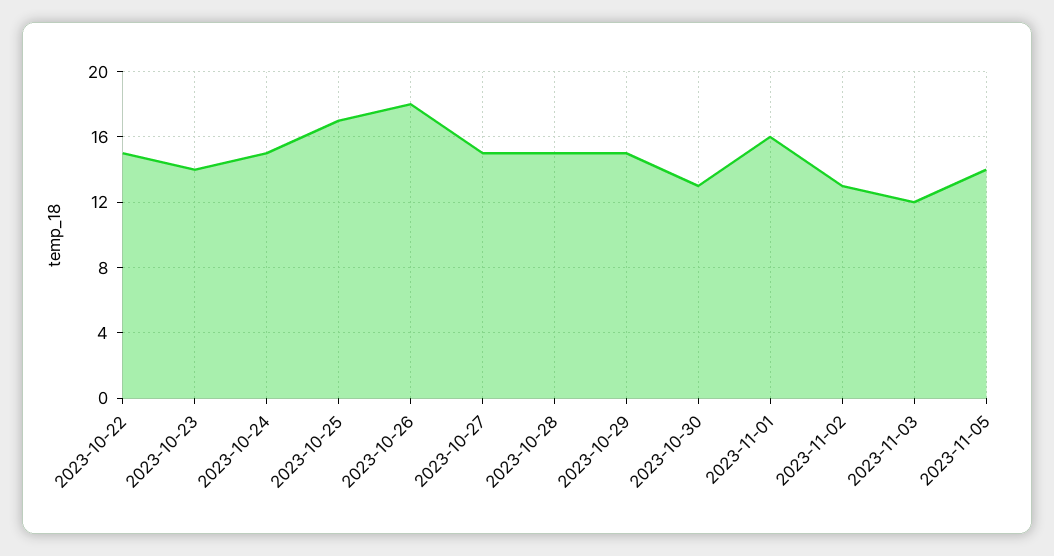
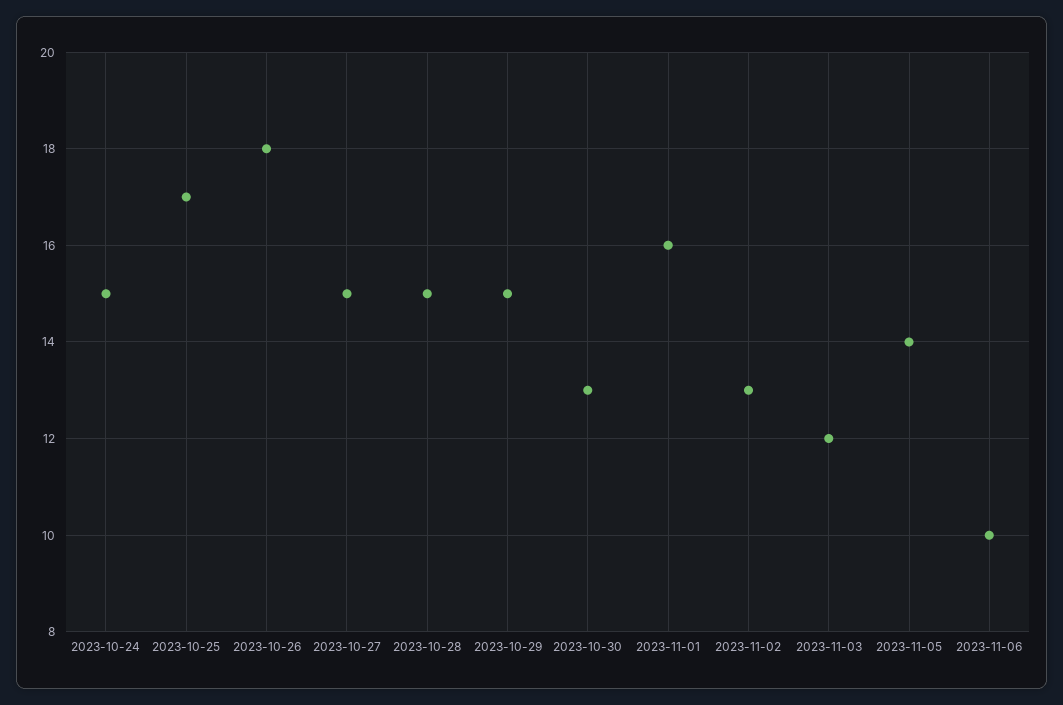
2023-10-22: 15 -> none
2023-10-23: 14 -> none
2023-11-06: none -> 10

